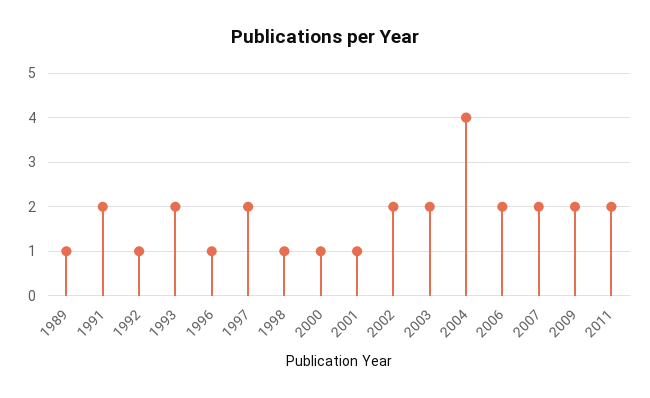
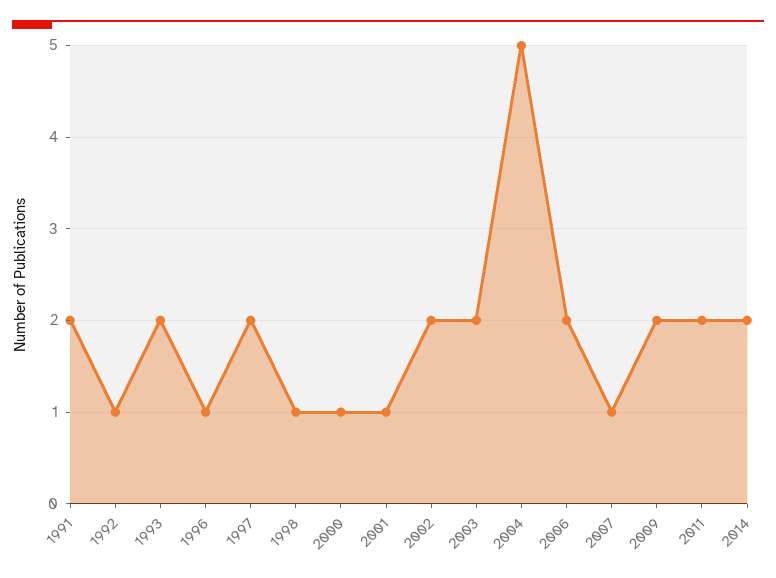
1989: 1 -> none
2004: 4 -> 5
2007: 2 -> 1
2014: none -> 2

